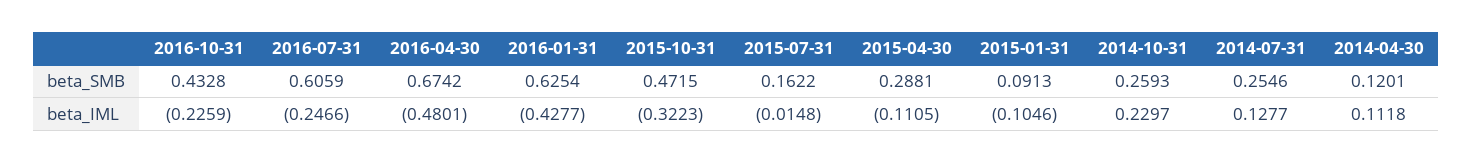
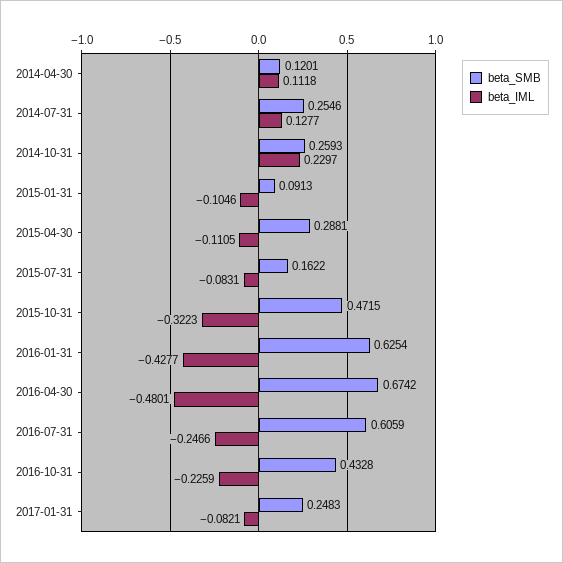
beta_IML, 2015-07-31: -0.0148 -> -0.0831
beta_SMB, 2017-01-31: none -> 0.2483
beta_IML, 2017-01-31: none -> -0.0821

